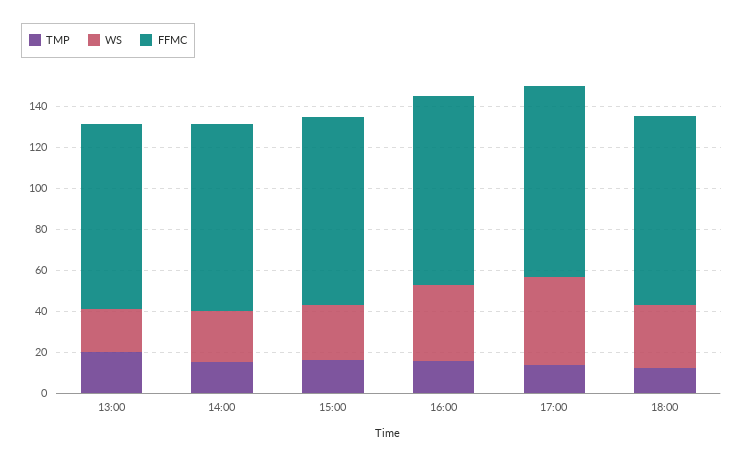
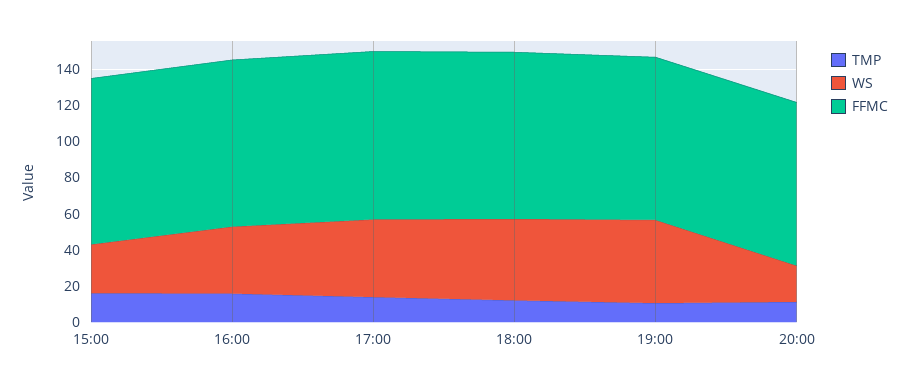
TMP, 13:00: 20 -> none
WS, 13:00: 20 -> none
FFMC, 13:00: 90 -> none
TMP, 14:00: 15 -> none
WS, 14:00: 25 -> none
FFMC, 14:00: 90 -> none
WS, 18:00: 30 -> 45
TMP, 19:00: none -> 10
WS, 19:00: none -> 45
FFMC, 19:00: none -> 90
TMP, 20:00: none -> 10
WS, 20:00: none -> 20
FFMC, 20:00: none -> 90

